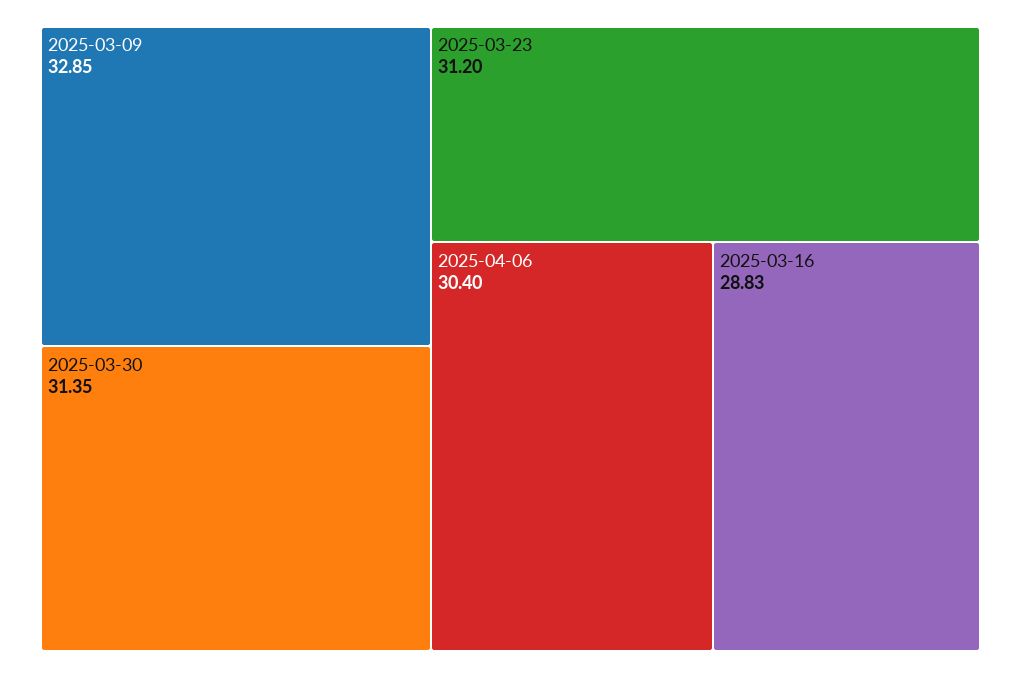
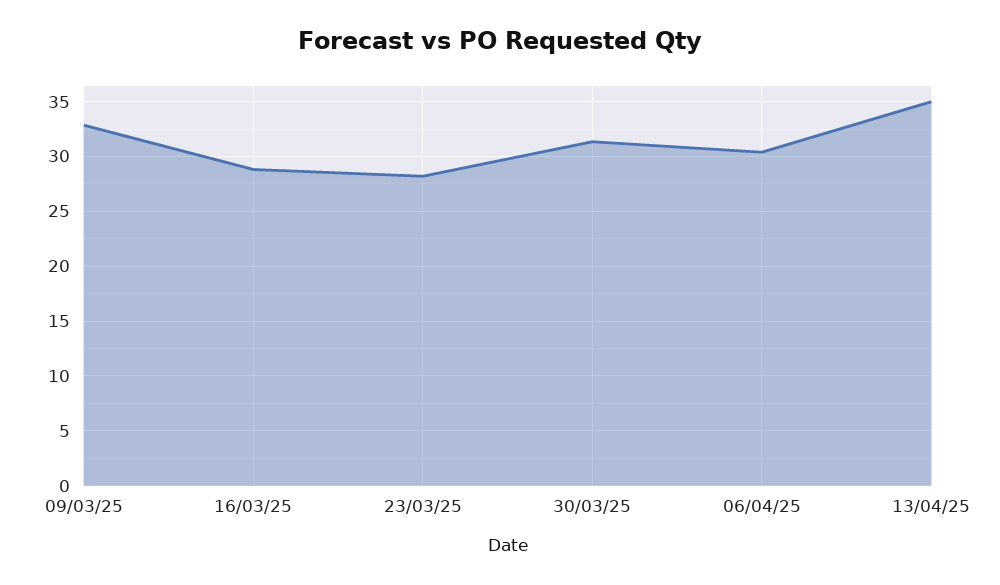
2025-03-23: 31.2 -> 28
13/04/25: none -> 35

